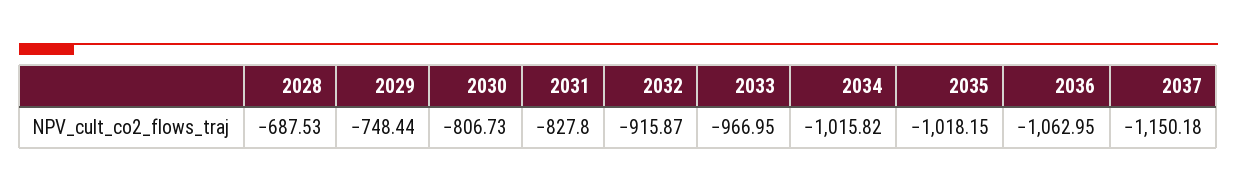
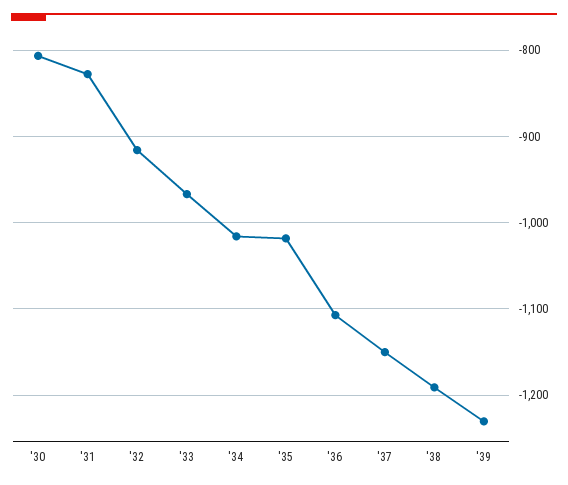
2028: -687.53 -> none
2029: -748.44 -> none
2036: -1062.95 -> -1110
'38: none -> -1190
'39: none -> -1230

